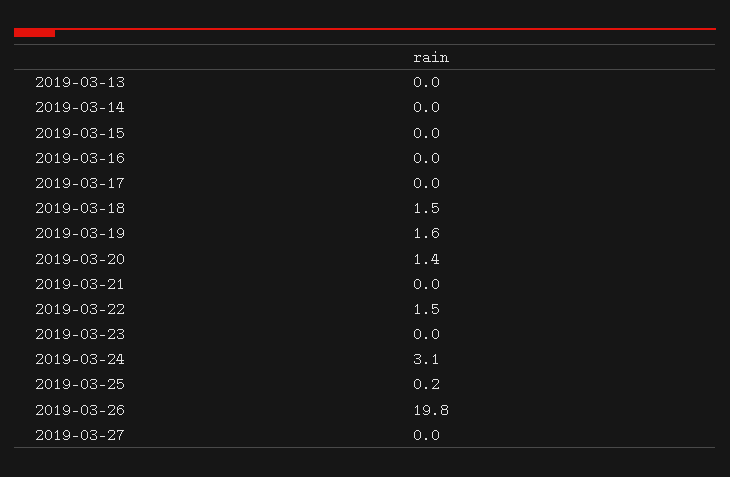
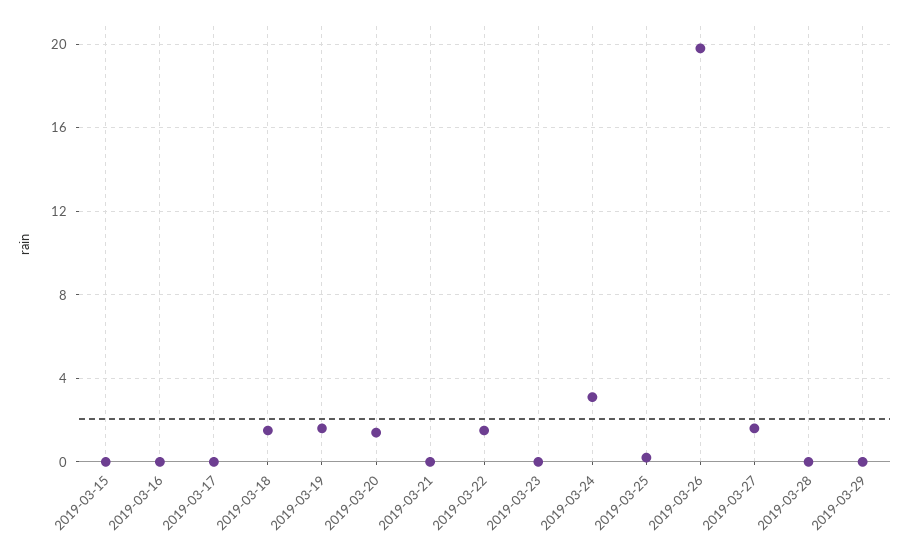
2019-03-13: 0 -> none
2019-03-14: 0 -> none
2019-03-27: 0 -> 1.5
2019-03-28: none -> 0
2019-03-29: none -> 0

